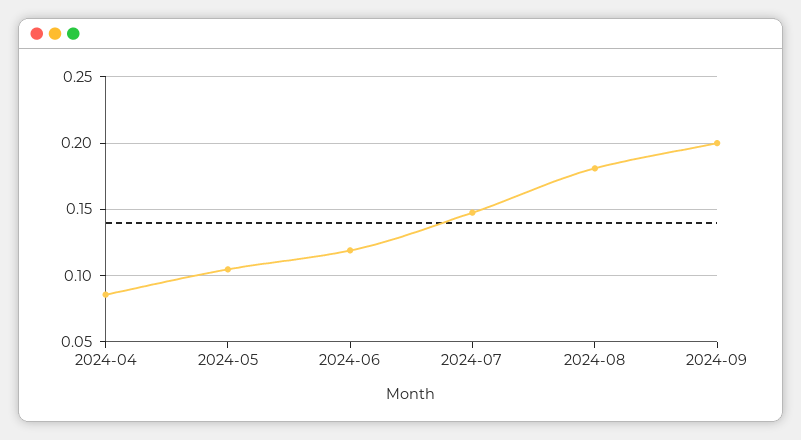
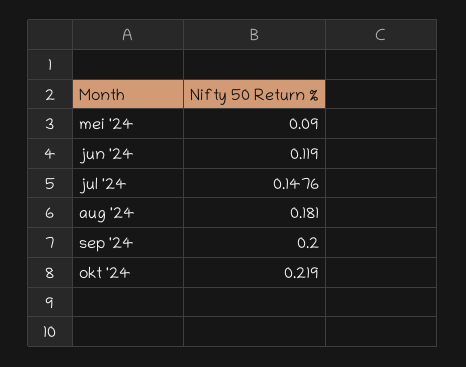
2024-04: 0.085 -> none
2024-05: 0.105 -> 0.09
okt '24: none -> 0.219

